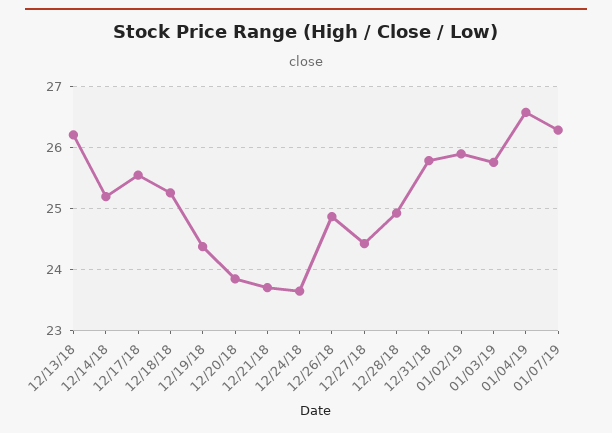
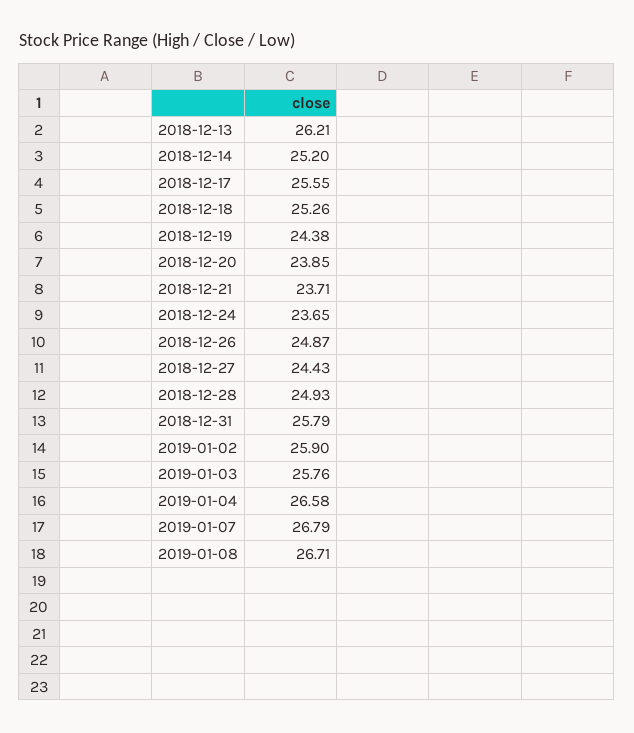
01/07/19: 26.3 -> 26.79
2019-01-08: none -> 26.71

